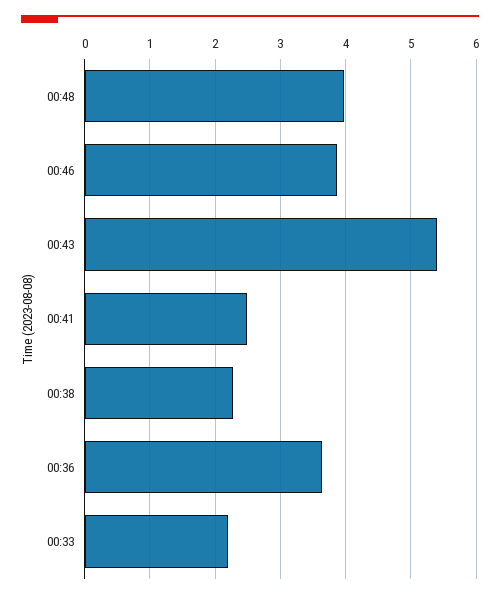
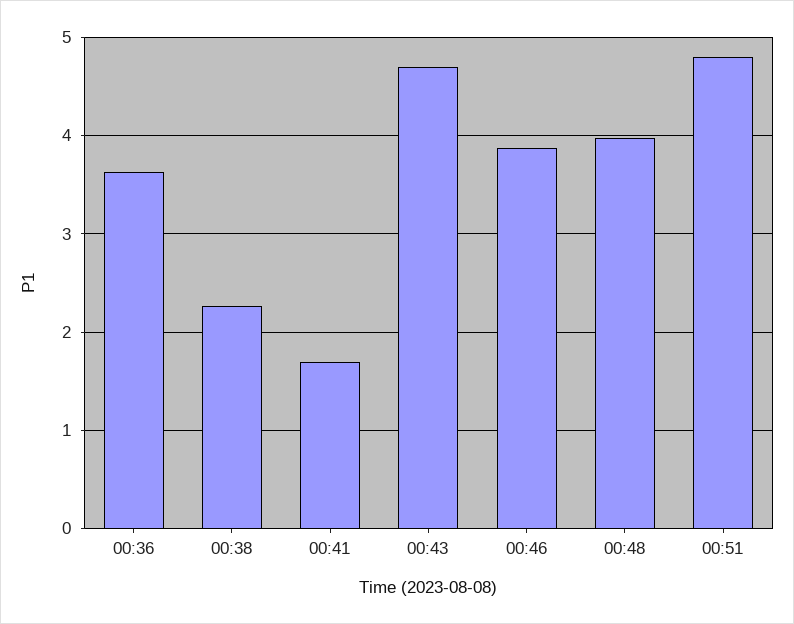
00:43: 5.4 -> 4.7
00:41: 2.5 -> 1.7
00:33: 2.2 -> none
00:51: none -> 4.8

